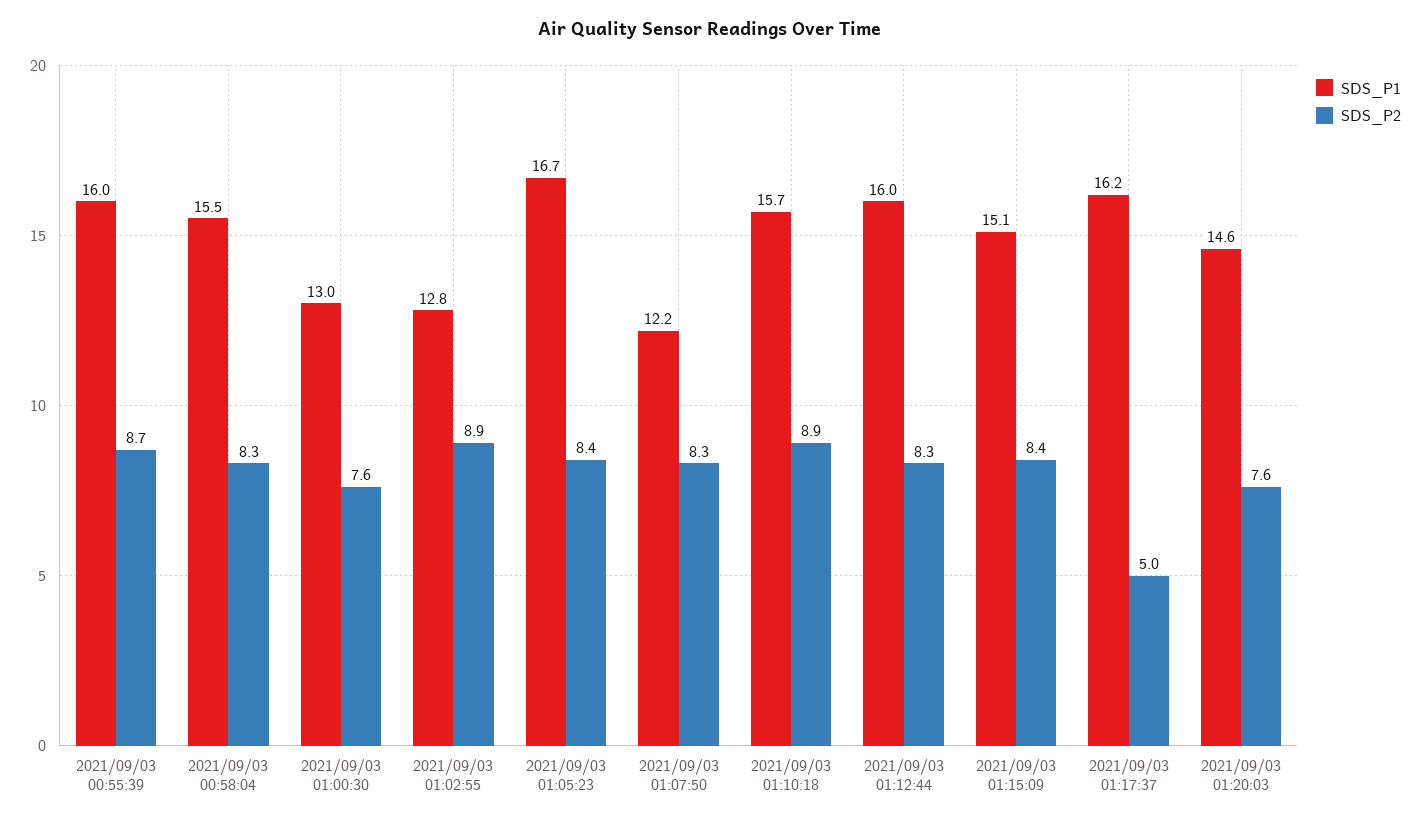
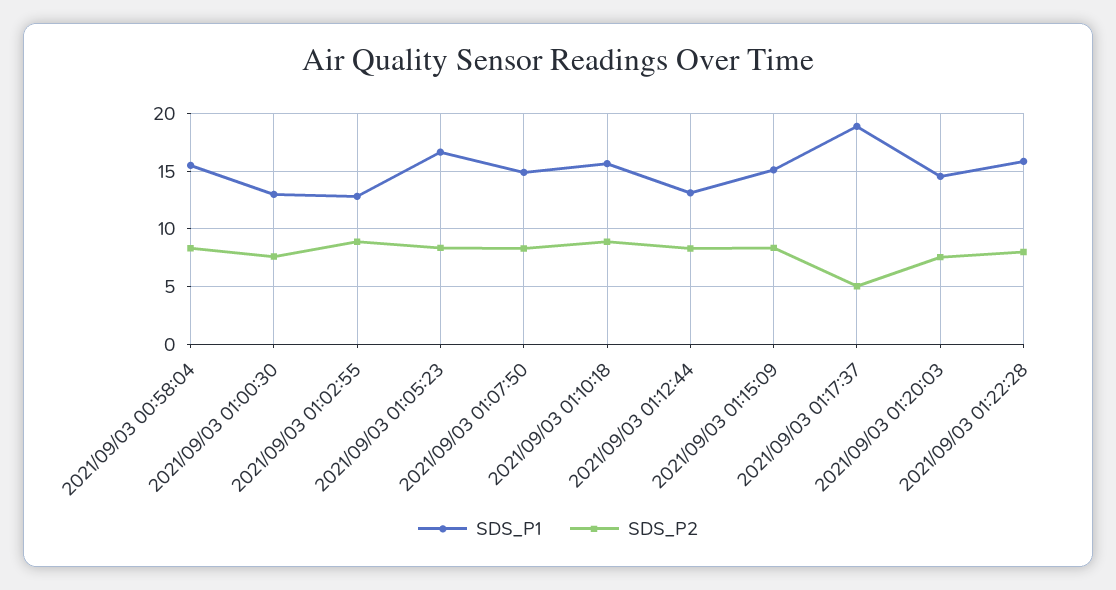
SDS_P1, 2021/09/03 00:55:39: 16 -> none
SDS_P2, 2021/09/03 00:55:39: 8.7 -> none
SDS_P1, 2021/09/03 01:07:50: 12.2 -> 15
SDS_P1, 2021/09/03 01:12:44: 16 -> 13
SDS_P1, 2021/09/03 01:17:37: 16.2 -> 19
SDS_P1, 2021/09/03 01:22:28: none -> 16
SDS_P2, 2021/09/03 01:22:28: none -> 8

